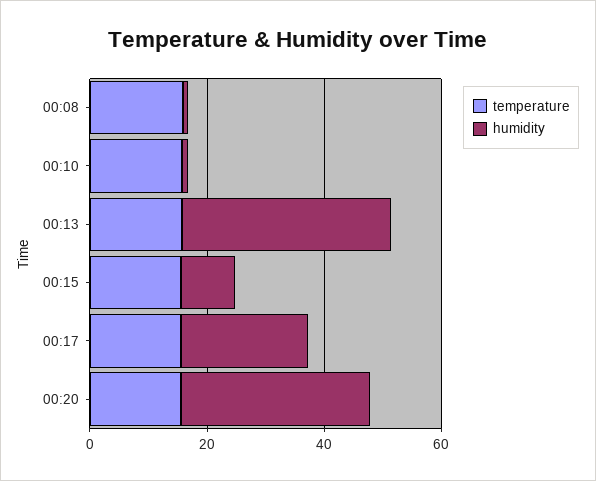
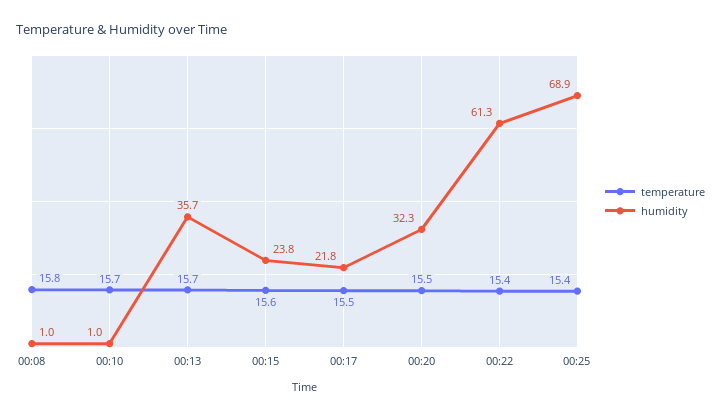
humidity, 00:15: 10 -> 23.8
temperature, 00:22: none -> 15.4
humidity, 00:22: none -> 61.3
temperature, 00:25: none -> 15.4
humidity, 00:25: none -> 68.9

